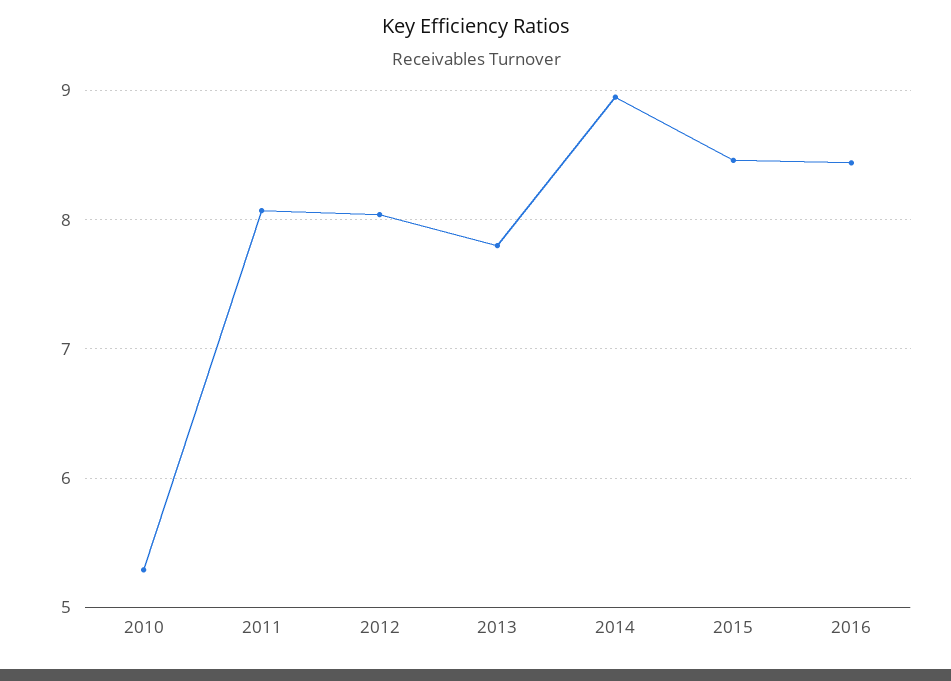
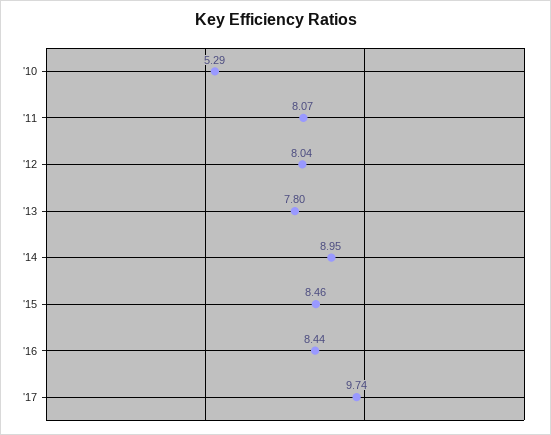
'17: none -> 9.74

